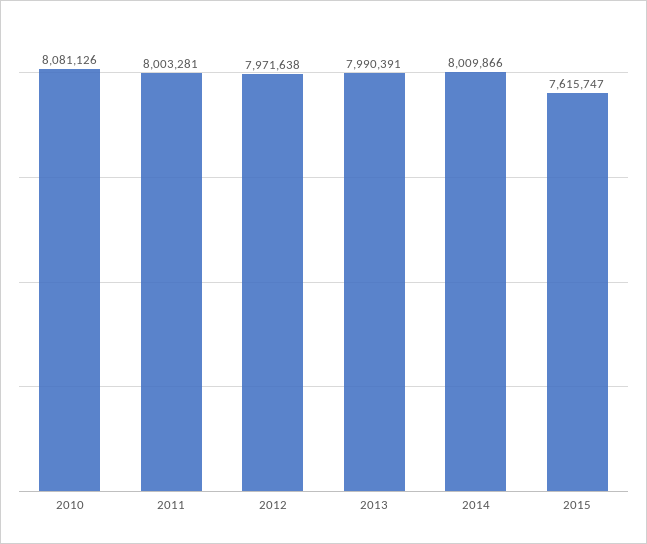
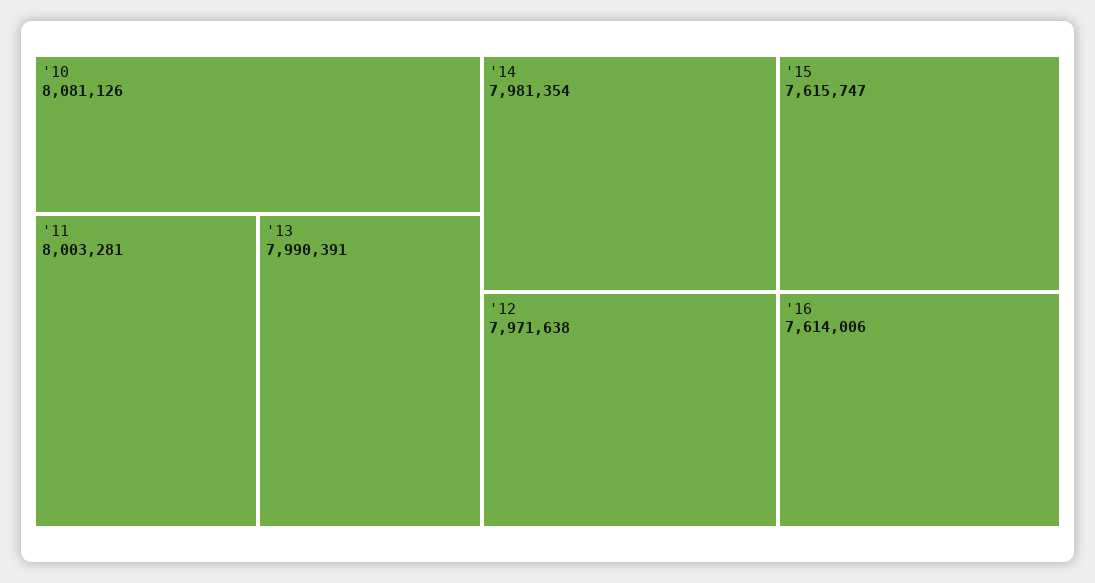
2014: 8009866 -> 7981354
'16: none -> 7614006

